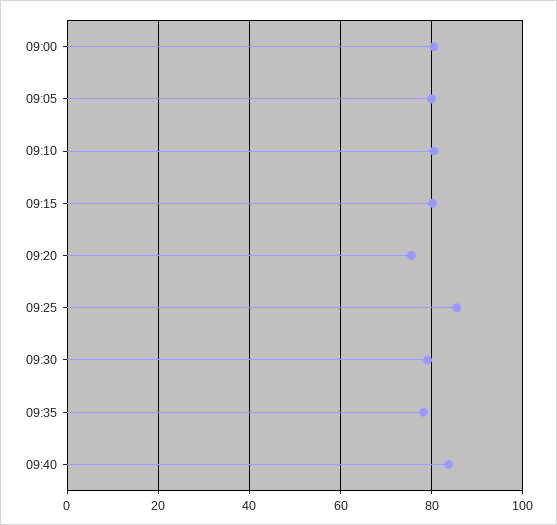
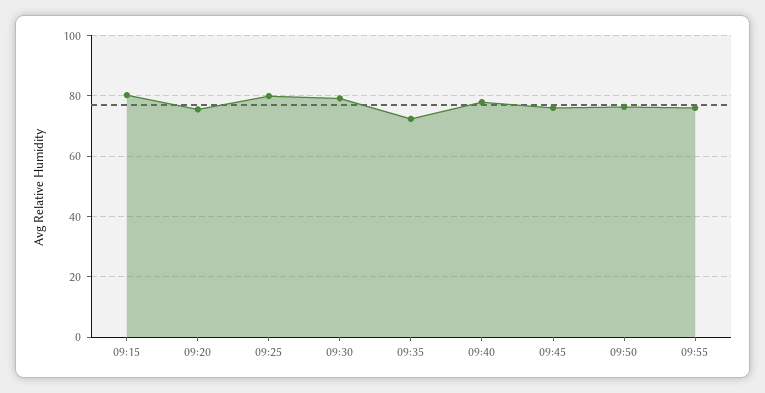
09:00: 80 -> none
09:05: 80 -> none
09:10: 80 -> none
09:25: 86 -> 80
09:35: 78 -> 72
09:40: 84 -> 78
09:45: none -> 76
09:50: none -> 76
09:55: none -> 76

